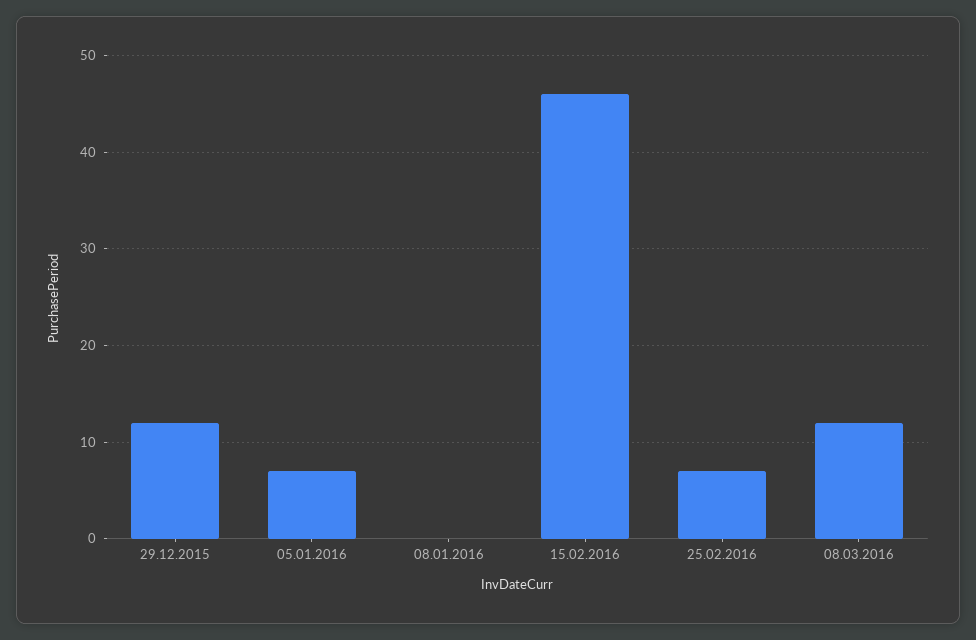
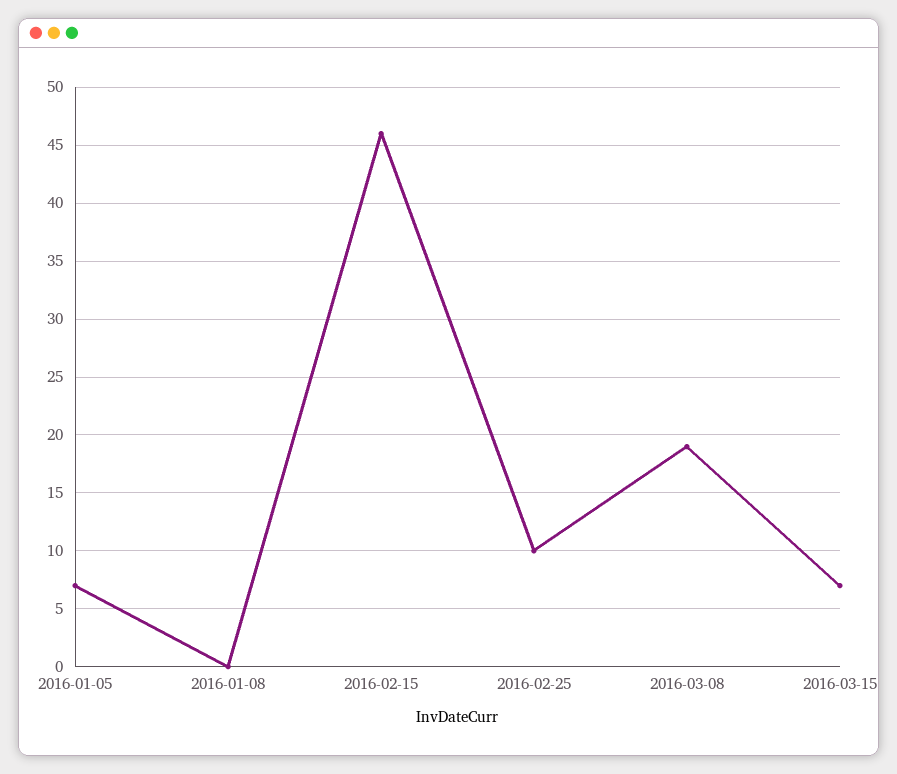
29.12.2015: 12 -> none
25.02.2016: 7 -> 10
08.03.2016: 12 -> 19
2016-03-15: none -> 7

